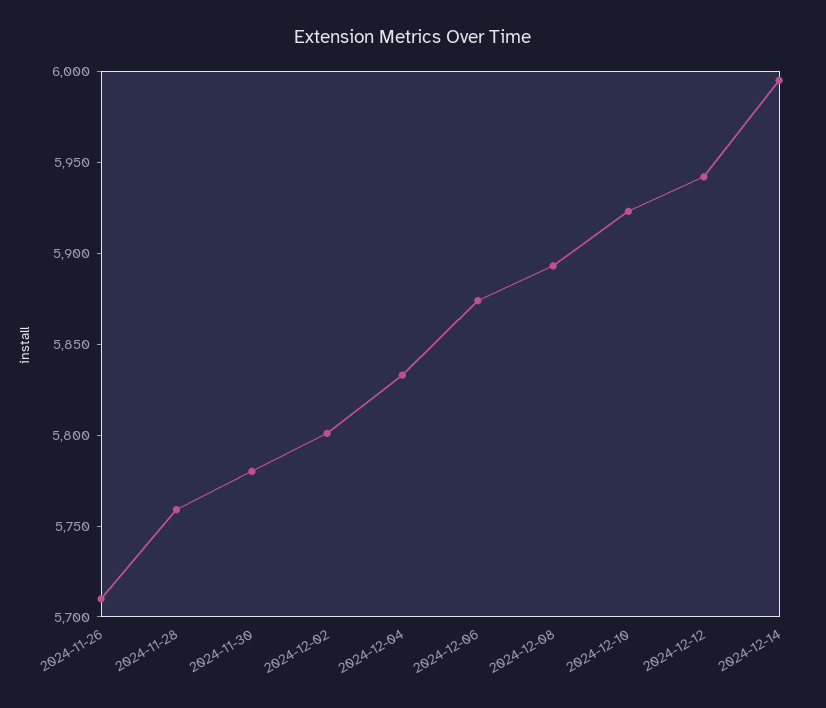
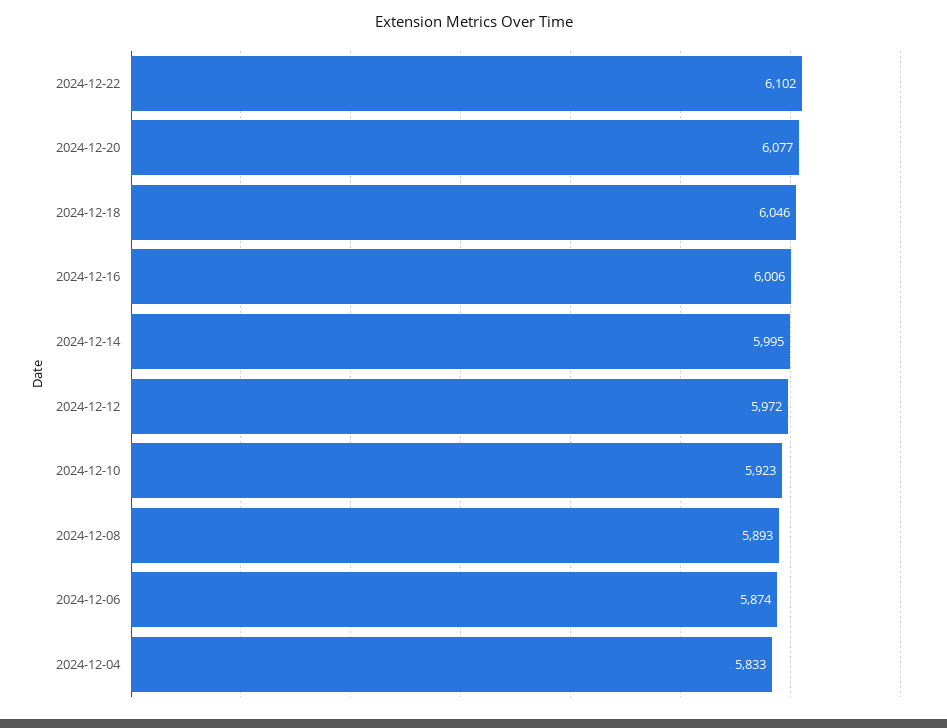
2024-11-26: 5710 -> none
2024-11-28: 5760 -> none
2024-11-30: 5780 -> none
2024-12-02: 5800 -> none
2024-12-12: 5940 -> 5972
2024-12-22: none -> 6102
2024-12-20: none -> 6077
2024-12-18: none -> 6046
2024-12-16: none -> 6006

